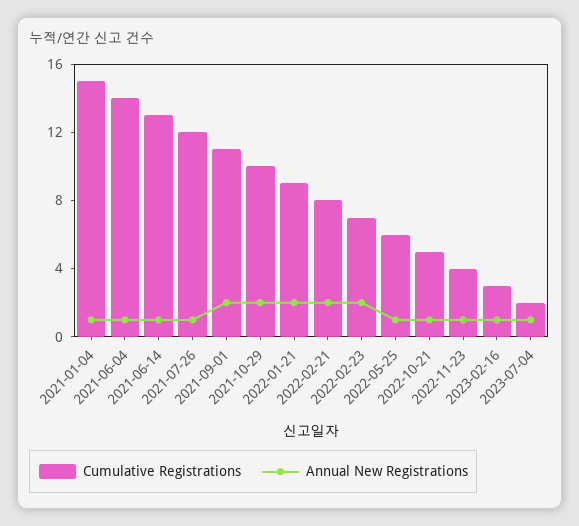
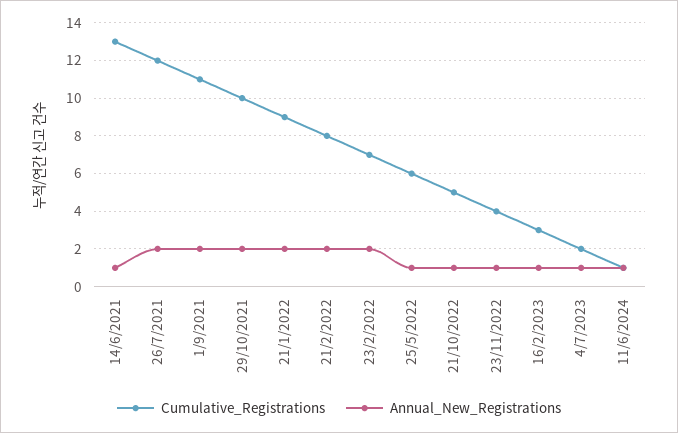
Cumulative Registrations, 2021-01-04: 15 -> none
Annual New Registrations, 2021-01-04: 1 -> none
Cumulative Registrations, 2021-06-04: 14 -> none
Annual New Registrations, 2021-06-04: 1 -> none
Annual New Registrations, 2021-07-26: 1 -> 2
Cumulative Registrations, 11/6/2024: none -> 1
Annual New Registrations, 11/6/2024: none -> 1

